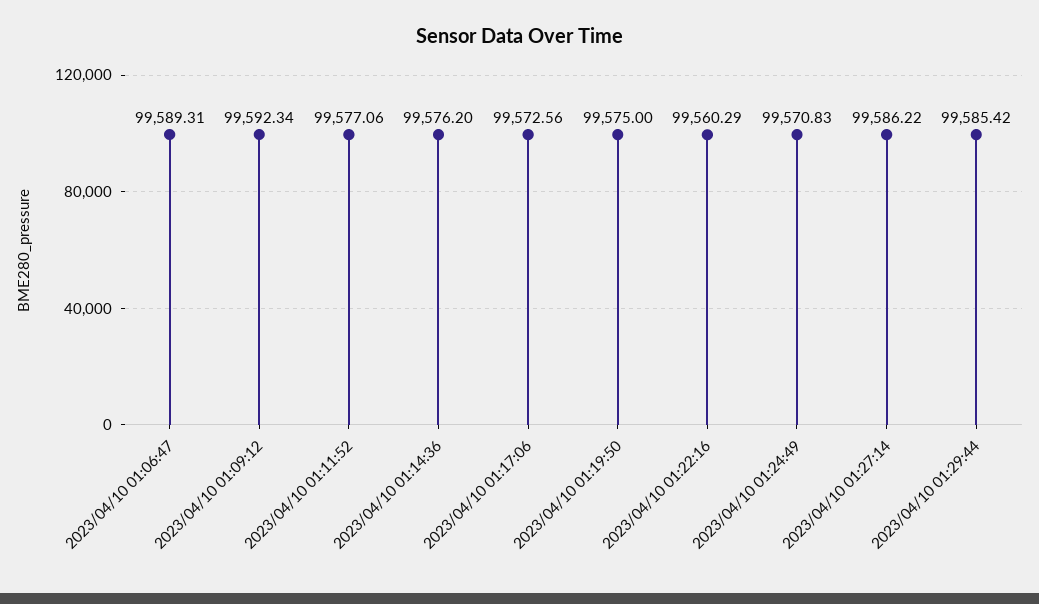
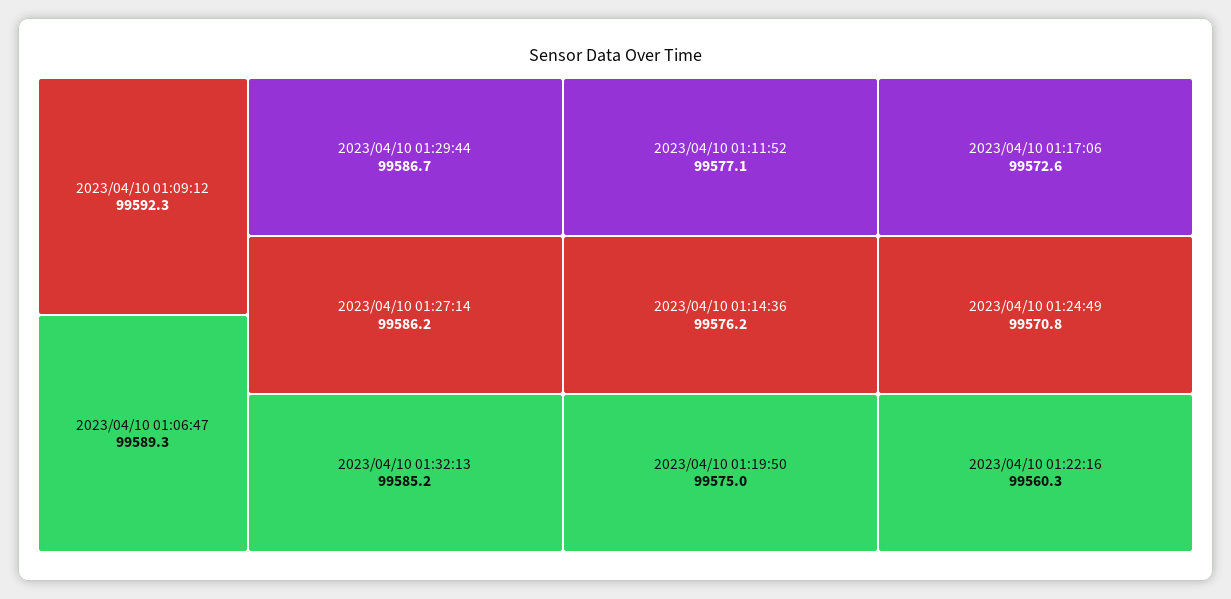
2023/04/10 01:29:44: 99585.42 -> 99586.7
2023/04/10 01:32:13: none -> 99585.2

